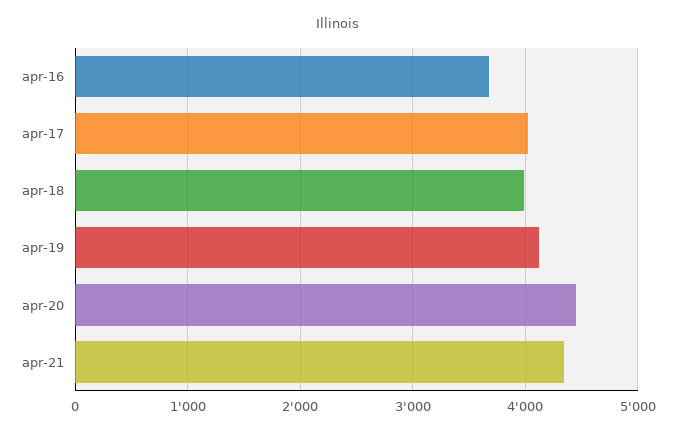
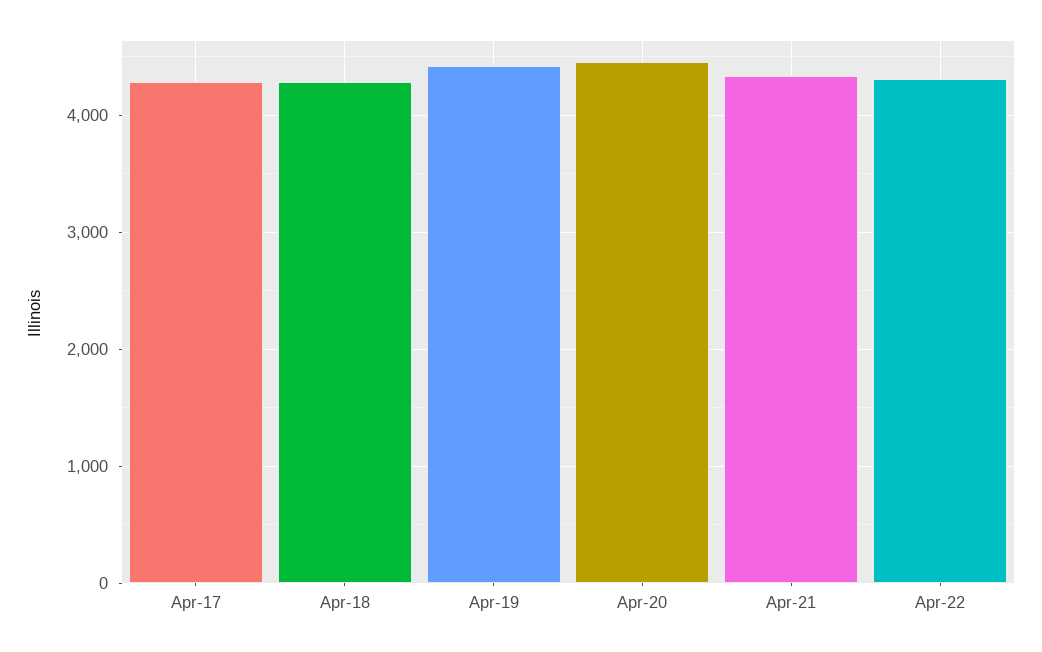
apr-16: 3700 -> none
apr-17: 4000 -> 4300
apr-18: 4000 -> 4300
apr-19: 4100 -> 4400
Apr-22: none -> 4300

